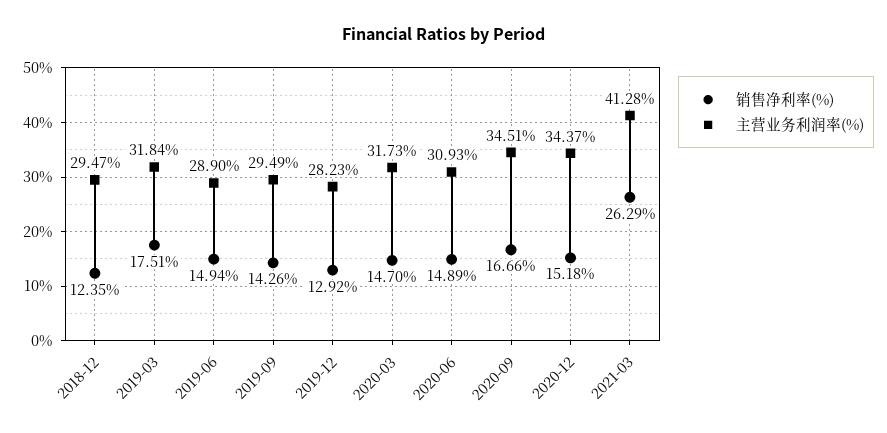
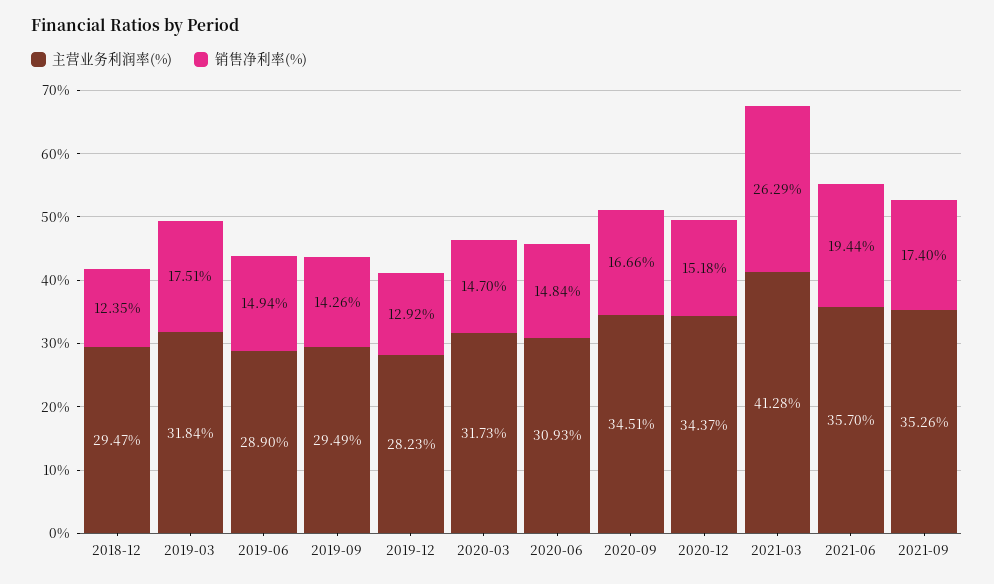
销售净利率(%), 2020-06: 14.89 -> 14.84
主营业务利润率(%), 2021-06: none -> 35.7
销售净利率(%), 2021-06: none -> 19.44
主营业务利润率(%), 2021-09: none -> 35.26
销售净利率(%), 2021-09: none -> 17.4

